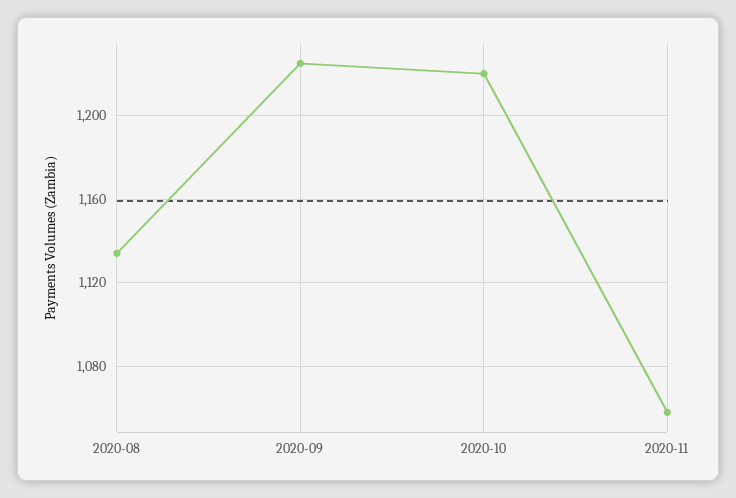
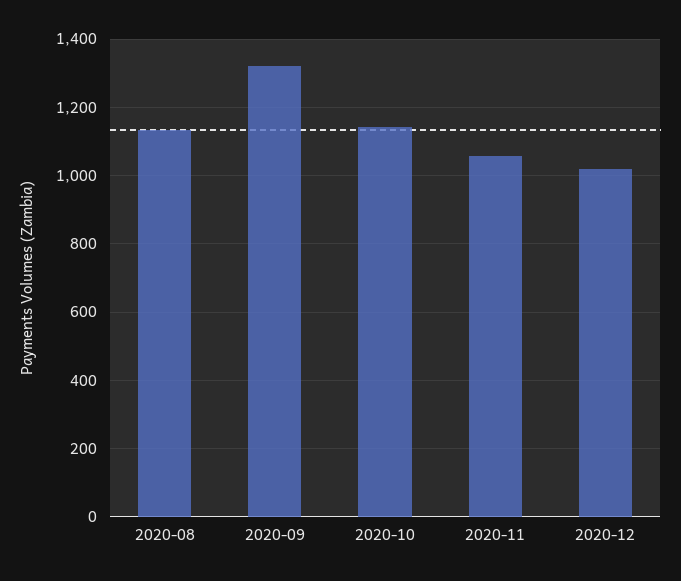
2020-09: 1225 -> 1320
2020-10: 1220 -> 1140
2020-12: none -> 1020

